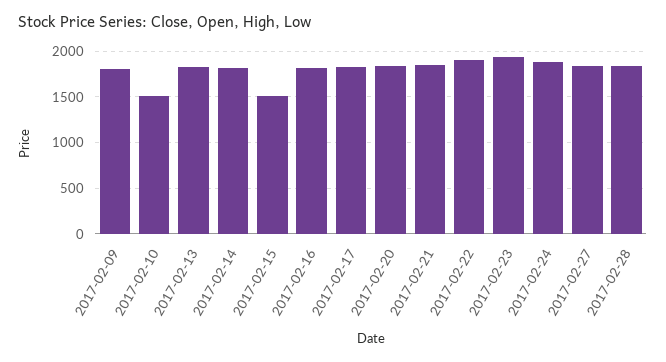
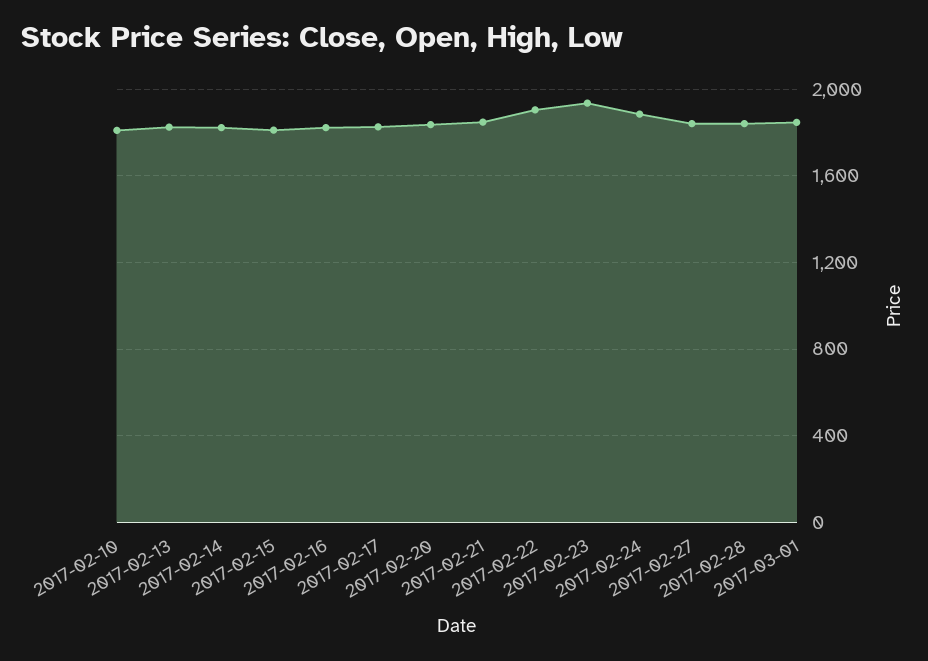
2017-02-09: 1800 -> none
2017-02-10: 1500 -> 1800
2017-02-15: 1500 -> 1800
2017-03-01: none -> 1850

